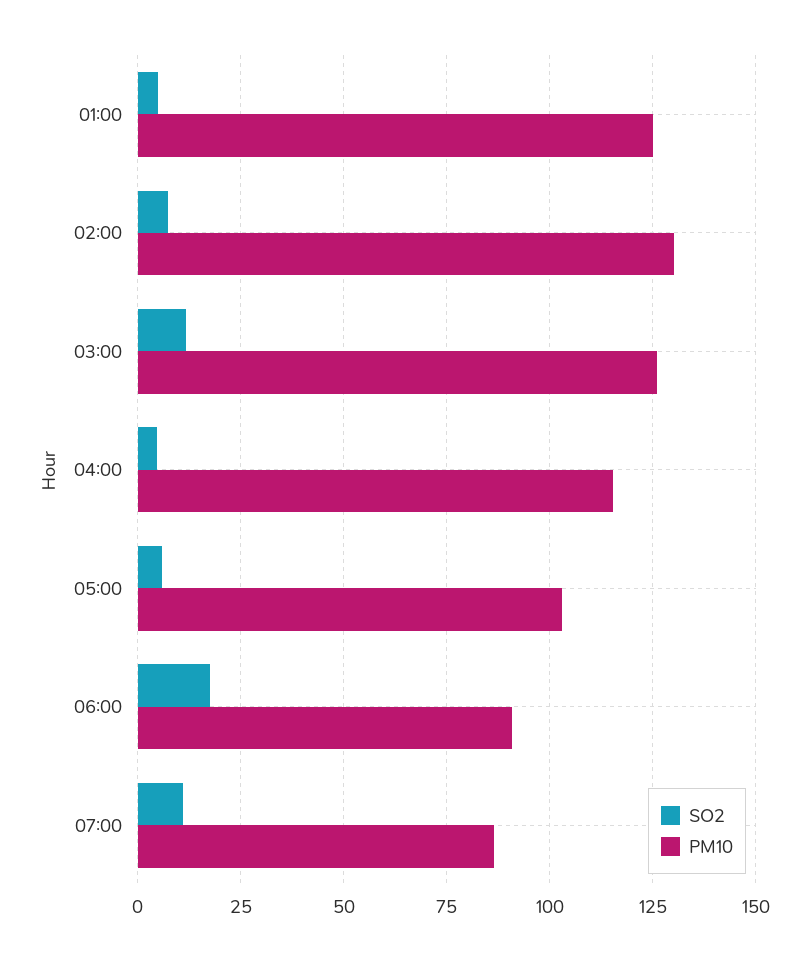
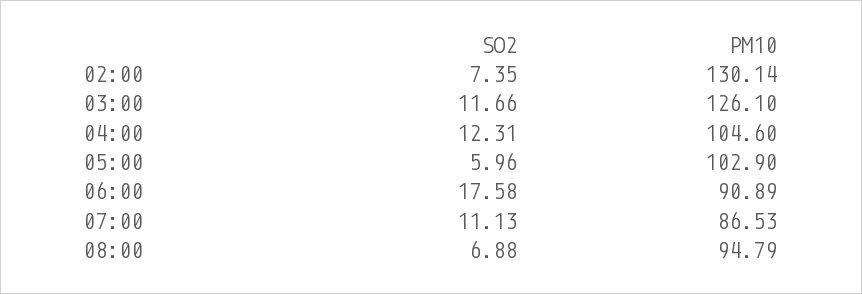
SO2, 01:00: 5 -> none
PM10, 01:00: 125 -> none
SO2, 04:00: 5 -> 12.31
PM10, 04:00: 115 -> 104.6
SO2, 08:00: none -> 6.88
PM10, 08:00: none -> 94.79

